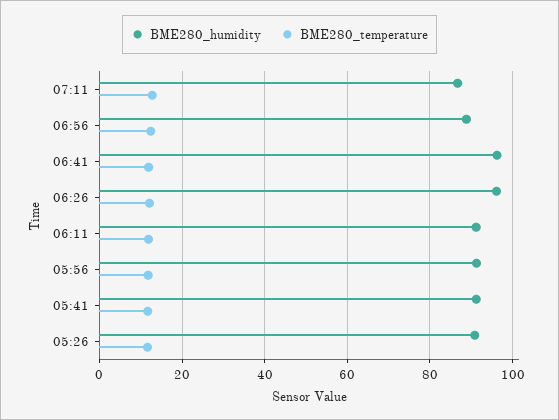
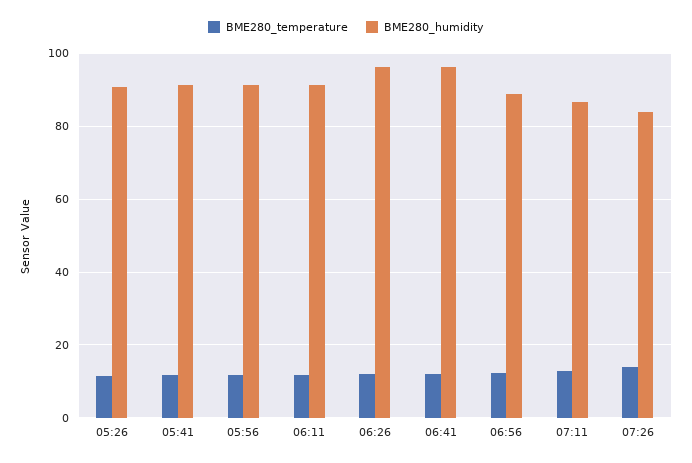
BME280_temperature, 07:26: none -> 14
BME280_humidity, 07:26: none -> 84

